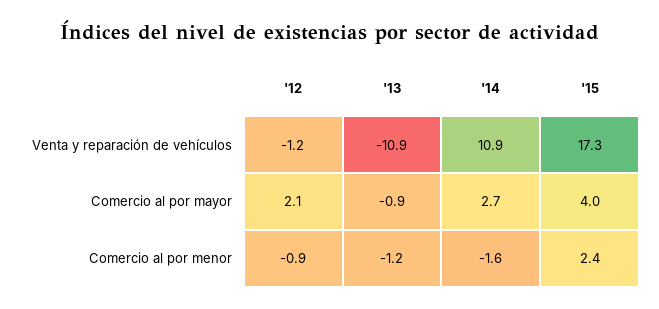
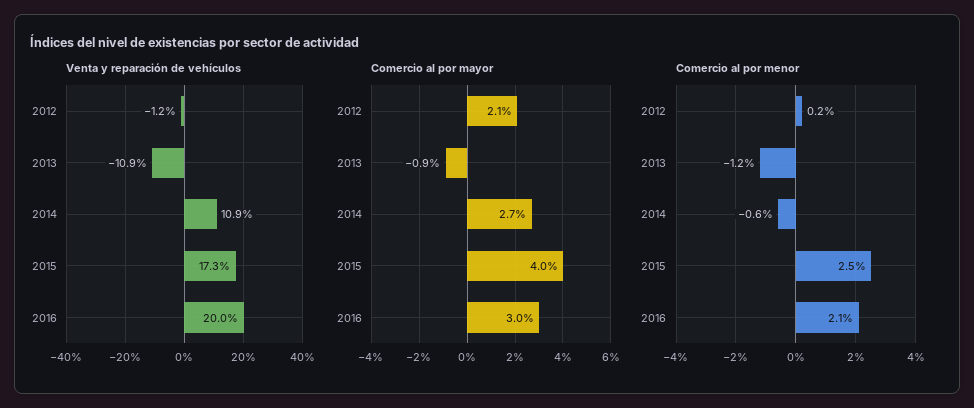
Comercio al por menor, '12: -0.9 -> 0.2
Comercio al por menor, '14: -1.6 -> -0.6
Comercio al por menor, '15: 2.4 -> 2.5
Venta y reparación de vehículos, 2016: none -> 20
Comercio al por mayor, 2016: none -> 3
Comercio al por menor, 2016: none -> 2.1

